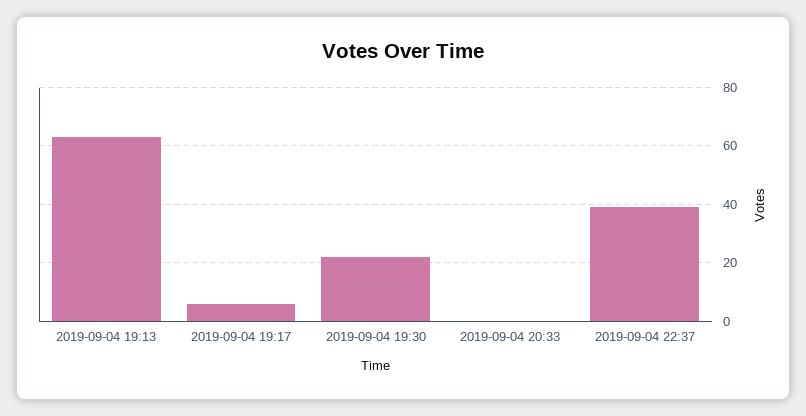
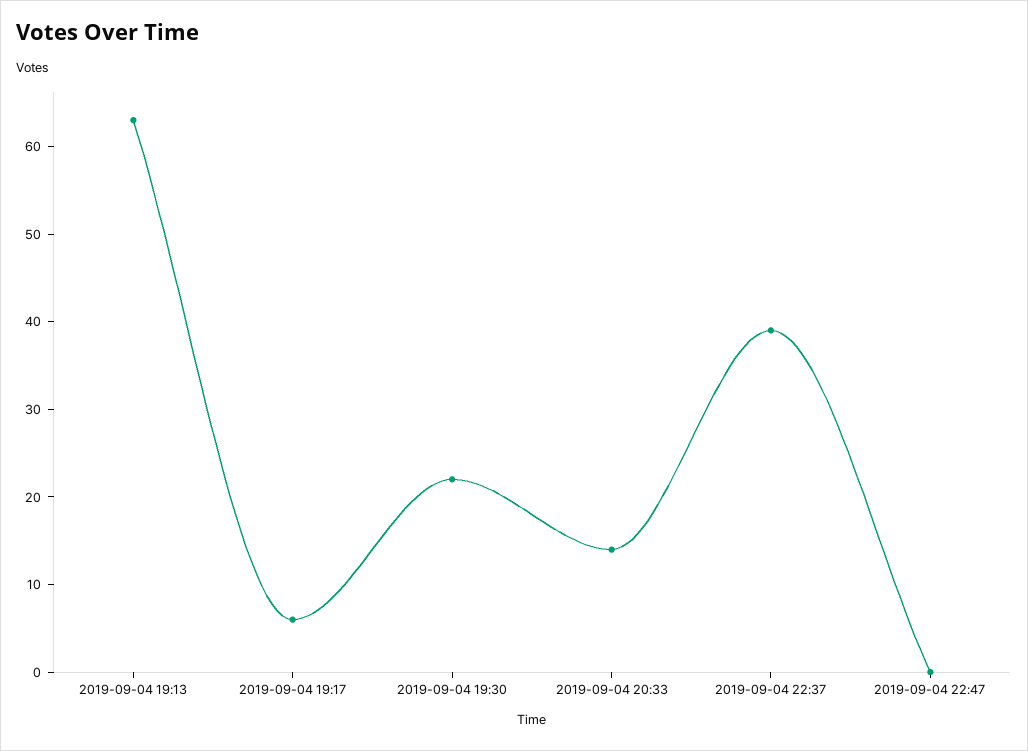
2019-09-04 20:33: 0 -> 14
2019-09-04 22:47: none -> 0

